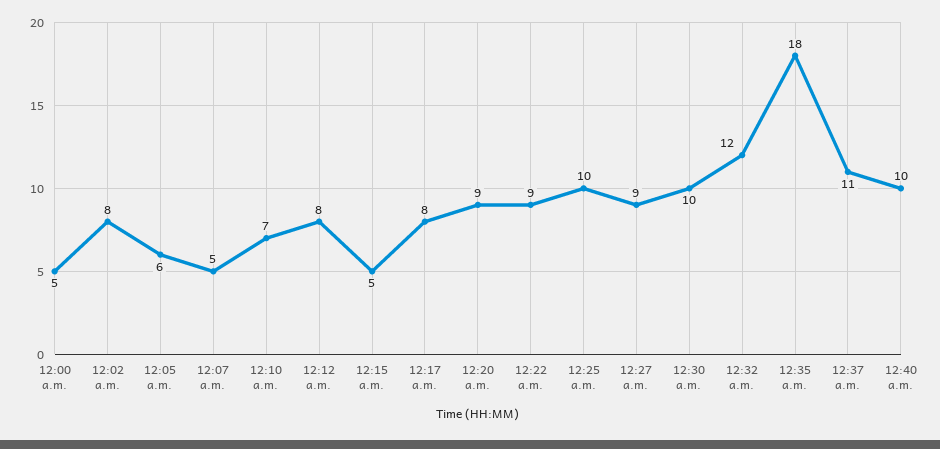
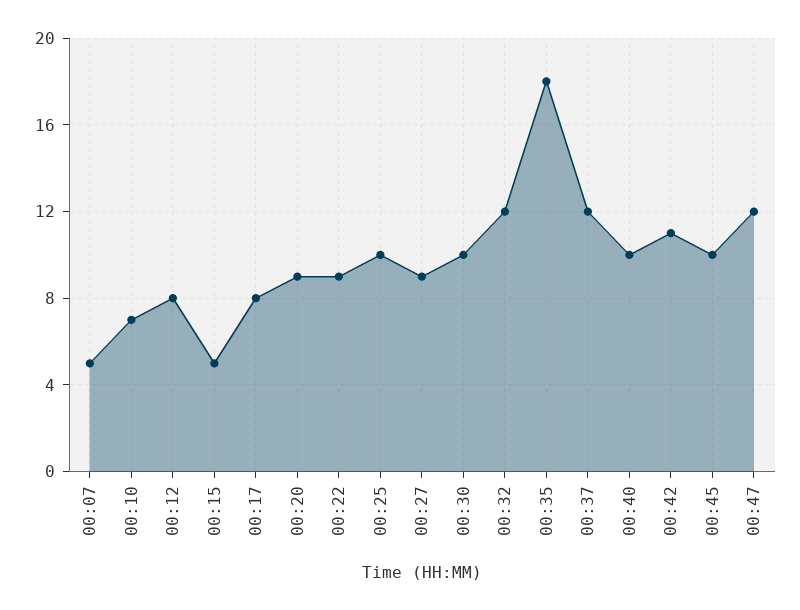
12:00 a.m.: 5 -> none
12:02 a.m.: 8 -> none
12:05 a.m.: 6 -> none
12:37 a.m.: 11 -> 12
00:42: none -> 11
00:45: none -> 10
00:47: none -> 12

